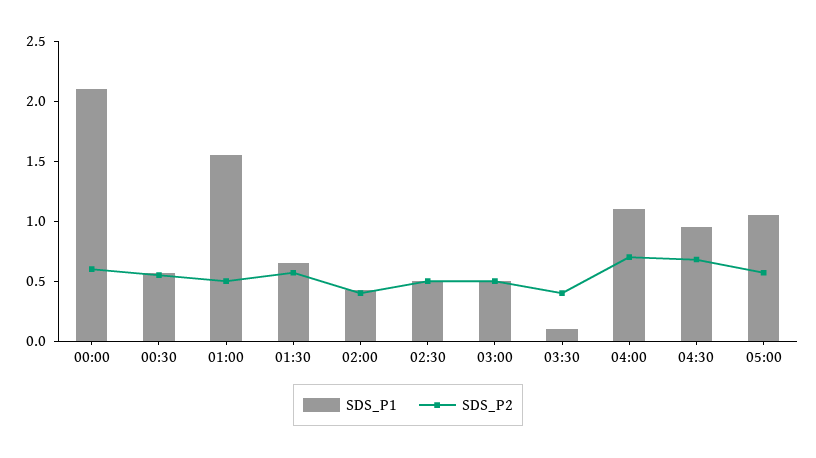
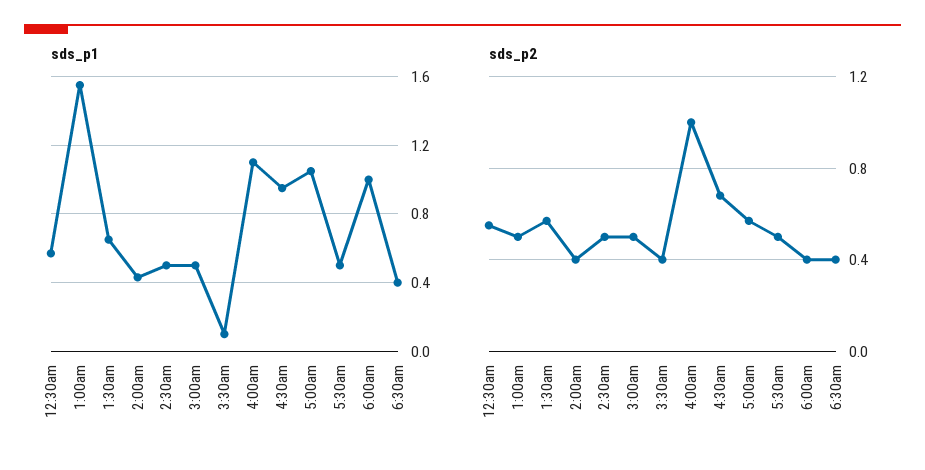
SDS_P1, 00:00: 2.1 -> none
SDS_P2, 00:00: 0.6 -> none
SDS_P2, 04:00: 0.7 -> 1
SDS_P1, 5:30am: none -> 0.5
SDS_P1, 6:00am: none -> 1
SDS_P1, 6:30am: none -> 0.4
SDS_P2, 5:30am: none -> 0.5
SDS_P2, 6:00am: none -> 0.4
SDS_P2, 6:30am: none -> 0.4

